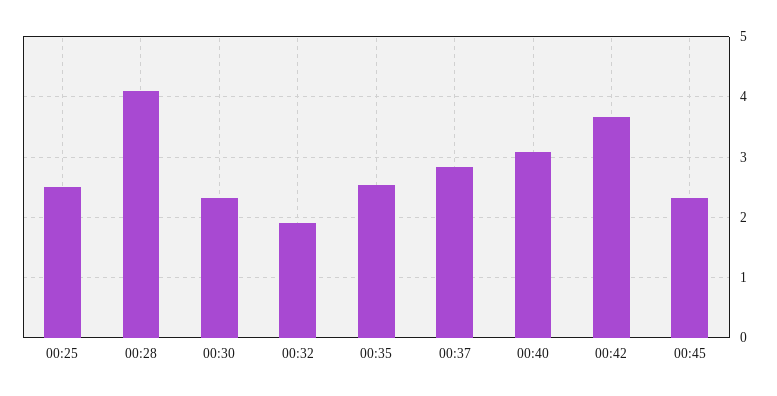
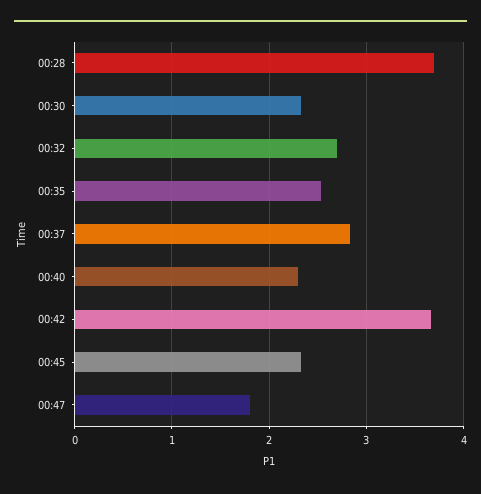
00:25: 2.5 -> none
00:28: 4.1 -> 3.7
00:32: 1.9 -> 2.7
00:40: 3.1 -> 2.3
00:47: none -> 1.8

